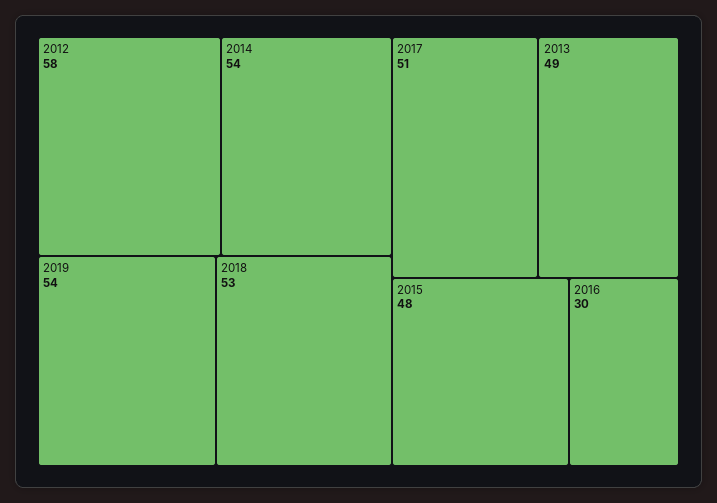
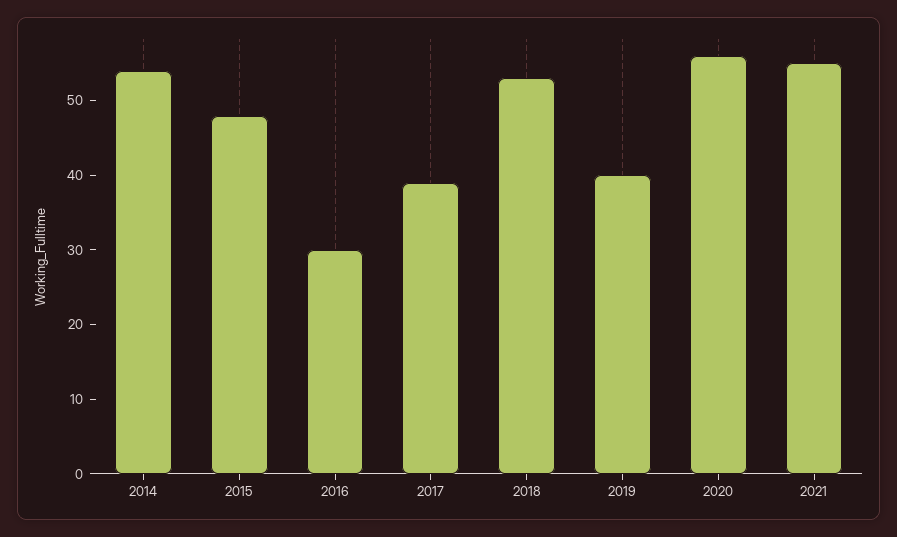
2012: 58 -> none
2019: 54 -> 40
2017: 51 -> 40
2013: 49 -> none
2020: none -> 55
2021: none -> 55

